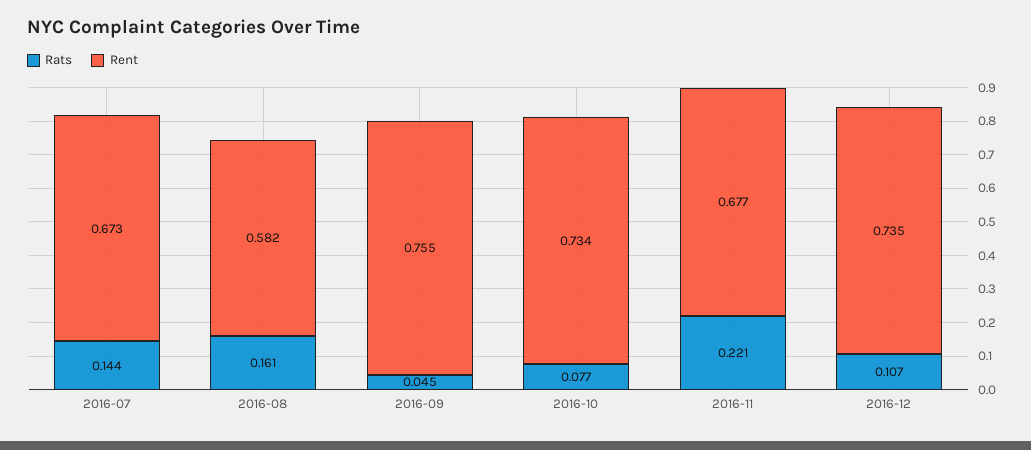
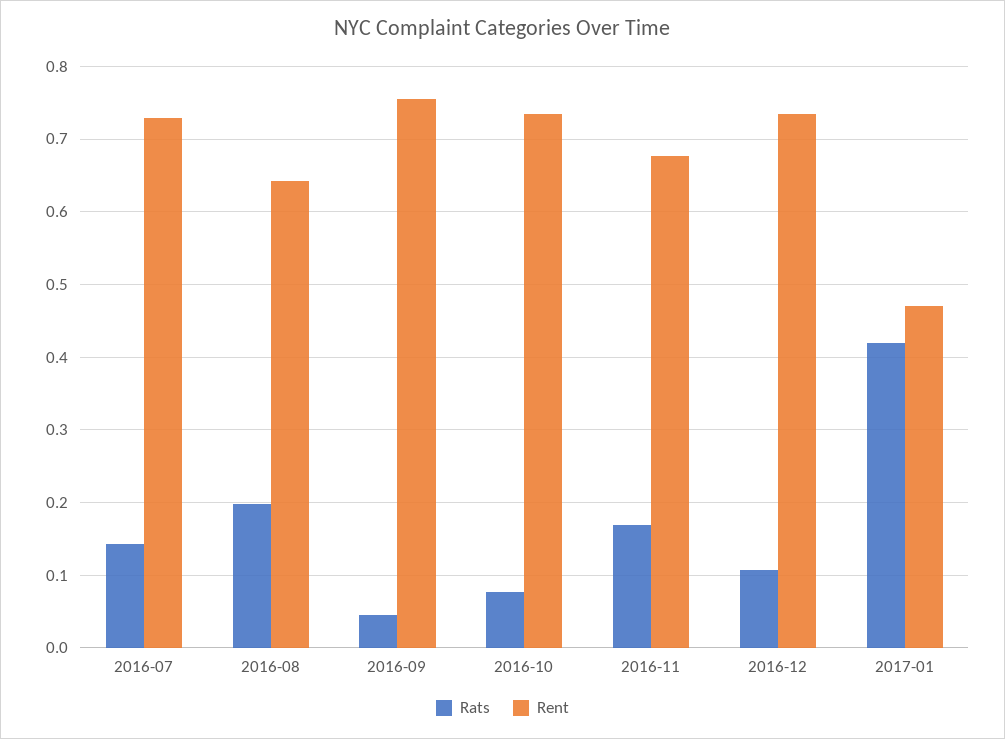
Rent, 2016-07: 0.673 -> 0.73
Rats, 2016-08: 0.161 -> 0.2
Rent, 2016-08: 0.582 -> 0.64
Rats, 2016-11: 0.221 -> 0.17
Rats, 2017-01: none -> 0.42
Rent, 2017-01: none -> 0.47

